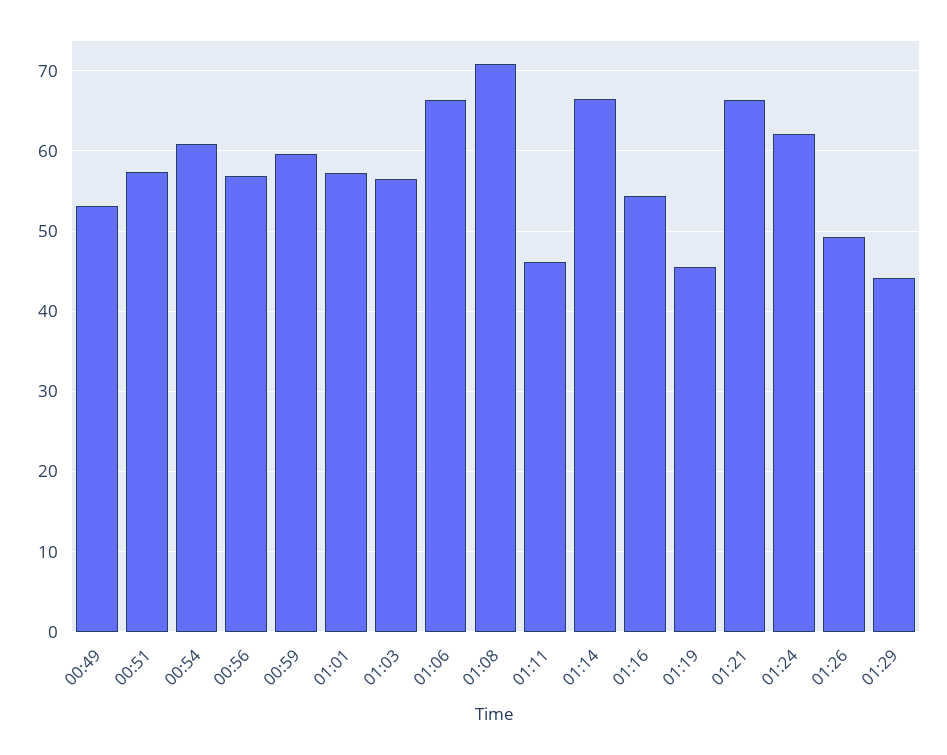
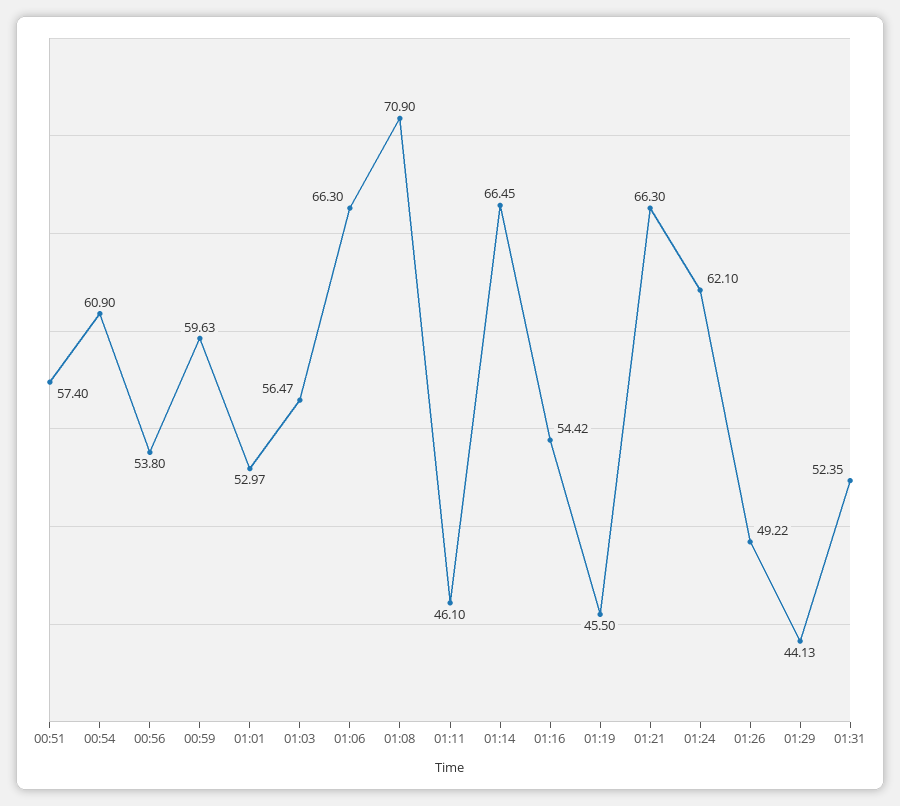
00:49: 53 -> none
00:56: 57 -> 53.8
01:01: 57 -> 52.97
01:31: none -> 52.35

